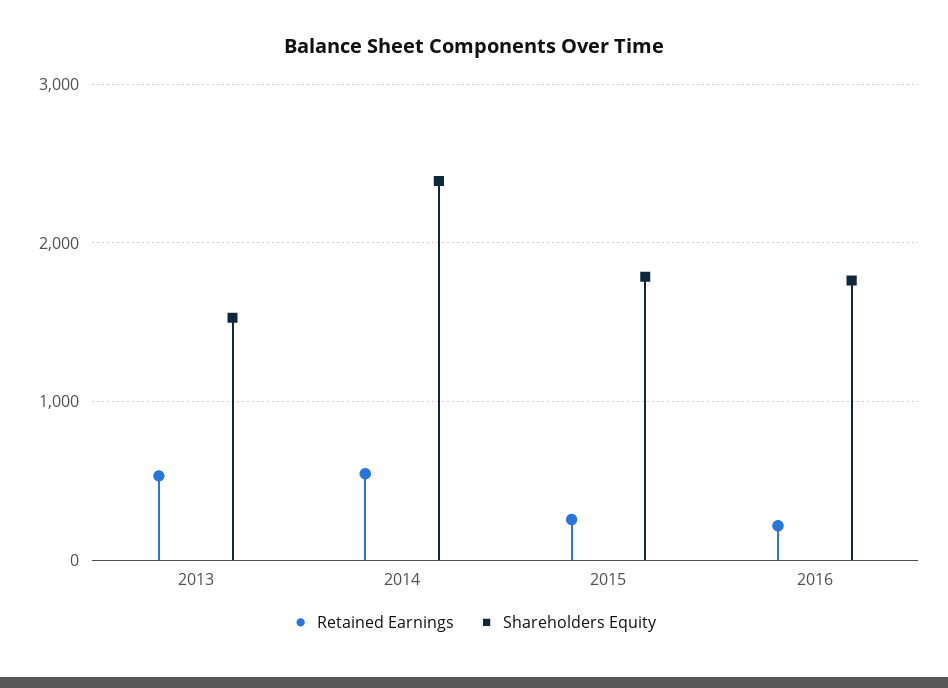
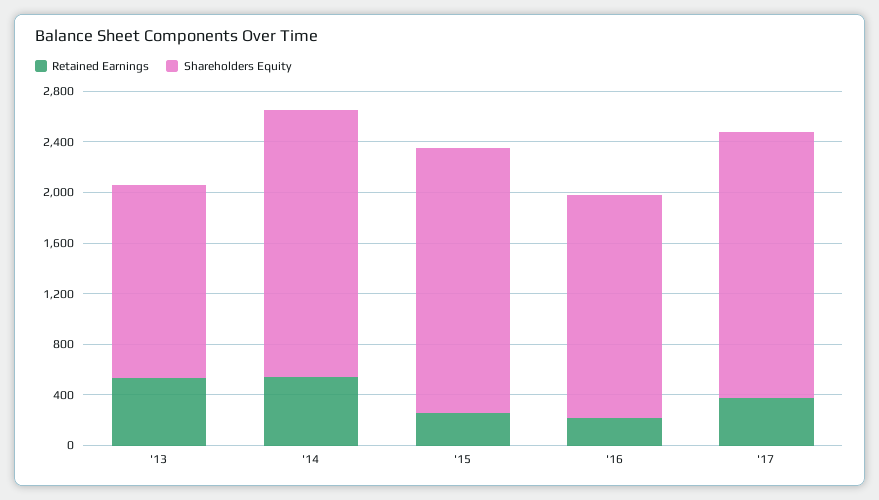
Shareholders Equity, 2014: 2400 -> 2100
Shareholders Equity, 2015: 1800 -> 2100
Retained Earnings, '17: none -> 400
Shareholders Equity, '17: none -> 2100

